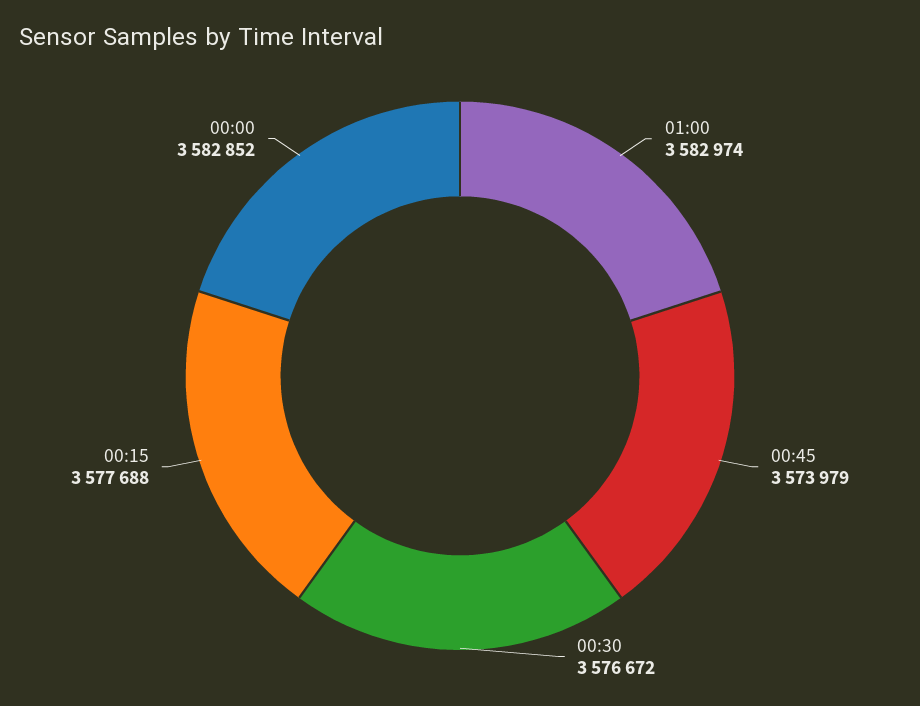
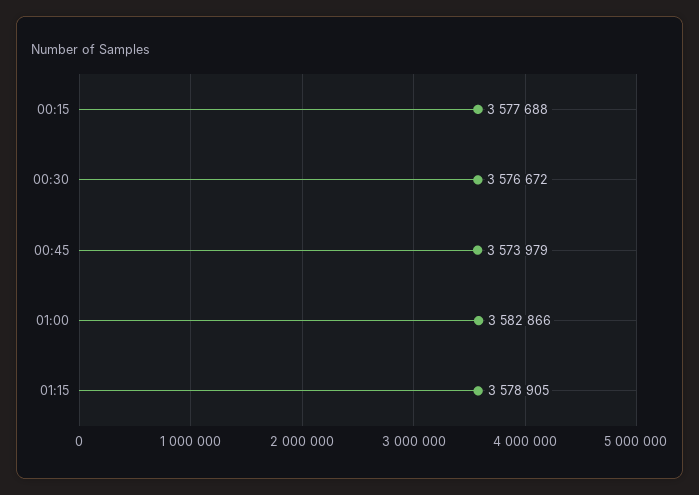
01:00: 3582974 -> 3582866
00:00: 3582852 -> none
01:15: none -> 3578905

